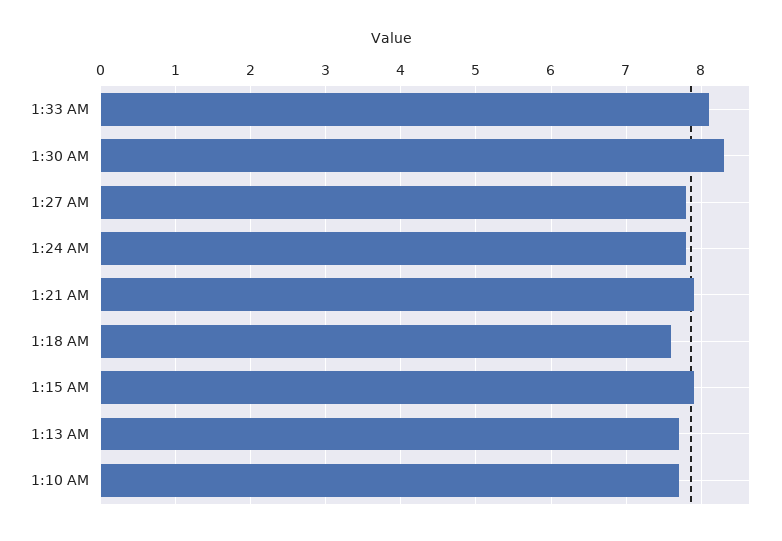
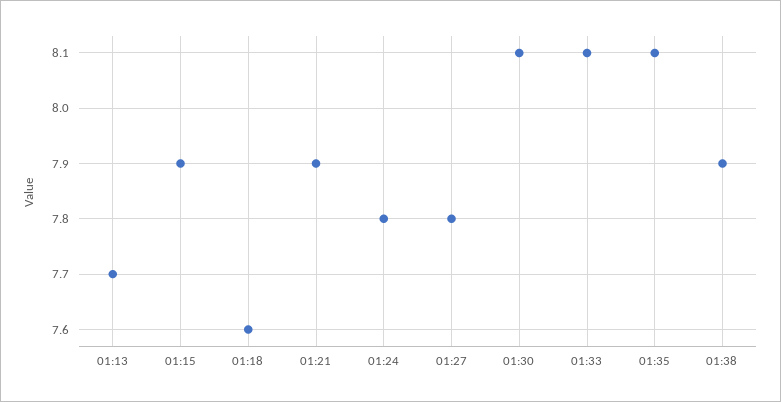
1:30 AM: 8.3 -> 8.1
1:10 AM: 7.7 -> none
01:35: none -> 8.1
01:38: none -> 7.9

